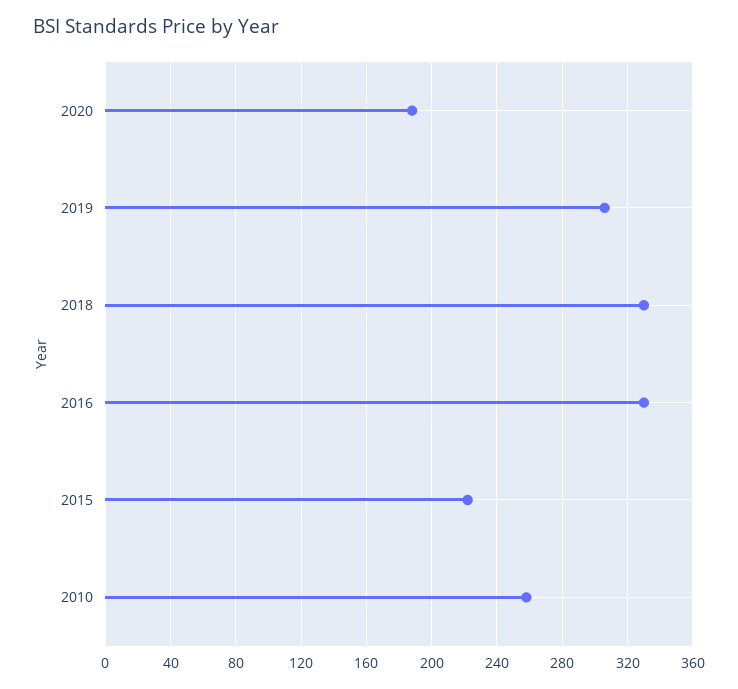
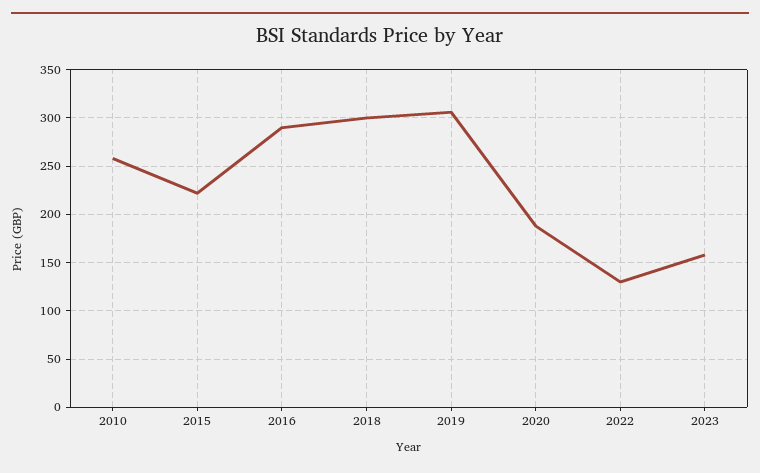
2018: 330 -> 300
2016: 330 -> 290
2022: none -> 130
2023: none -> 160

